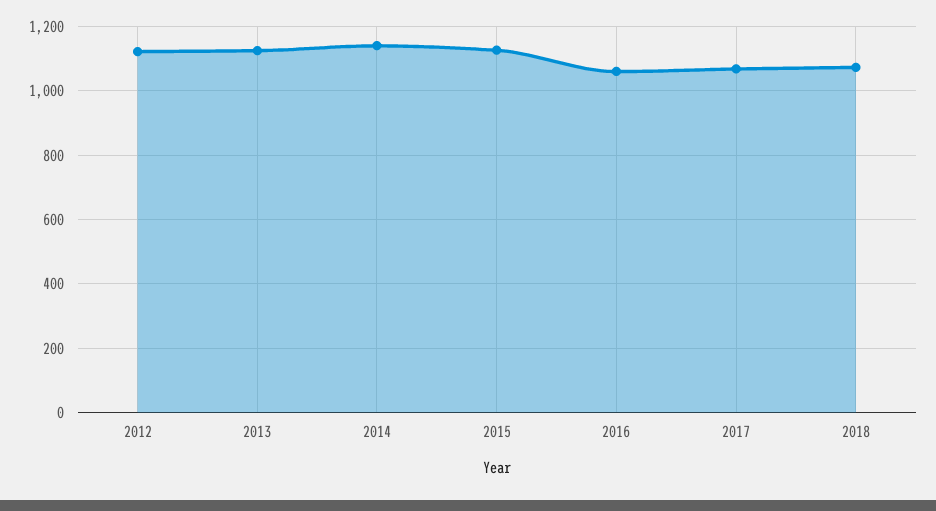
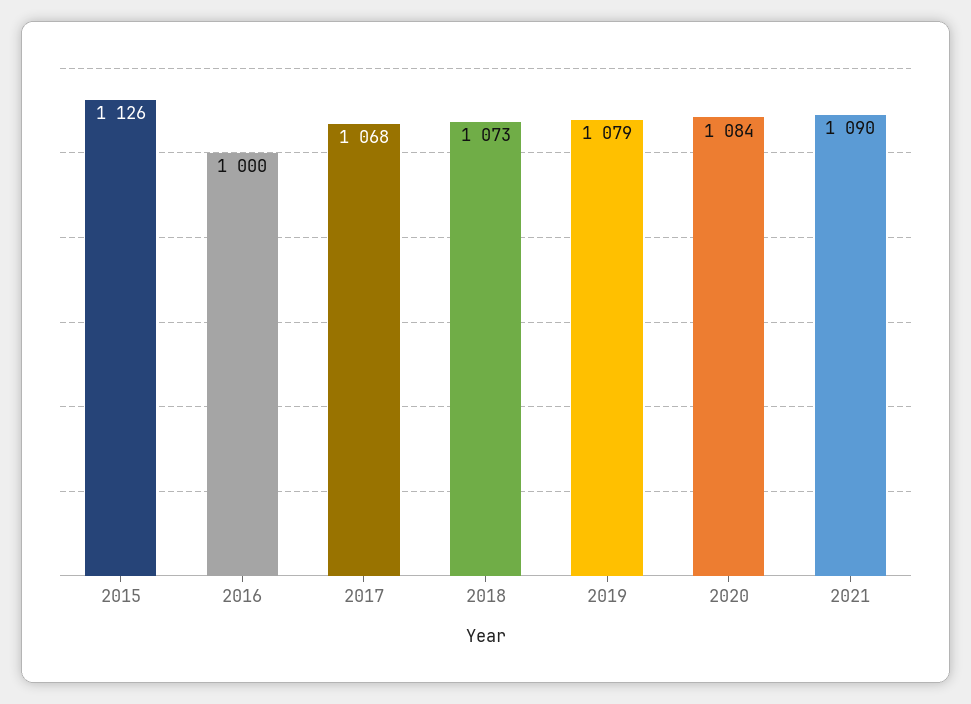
2012: 1120 -> none
2013: 1120 -> none
2014: 1140 -> none
2016: 1060 -> 1000
2019: none -> 1079
2020: none -> 1084
2021: none -> 1090

